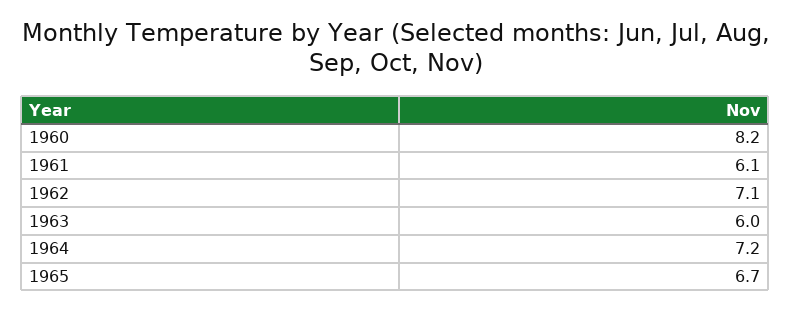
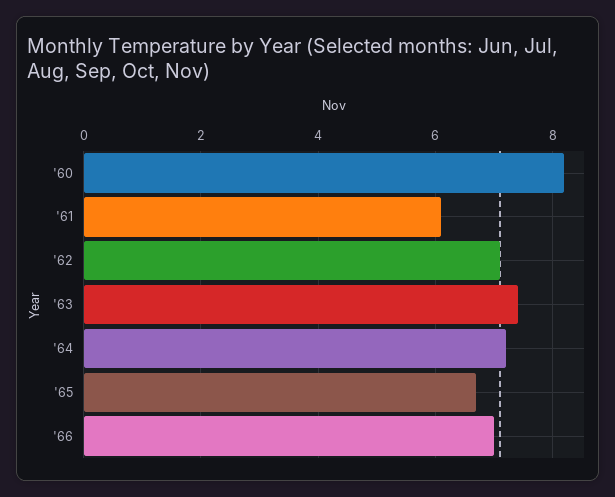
1963: 6 -> 7.5
'66: none -> 7

